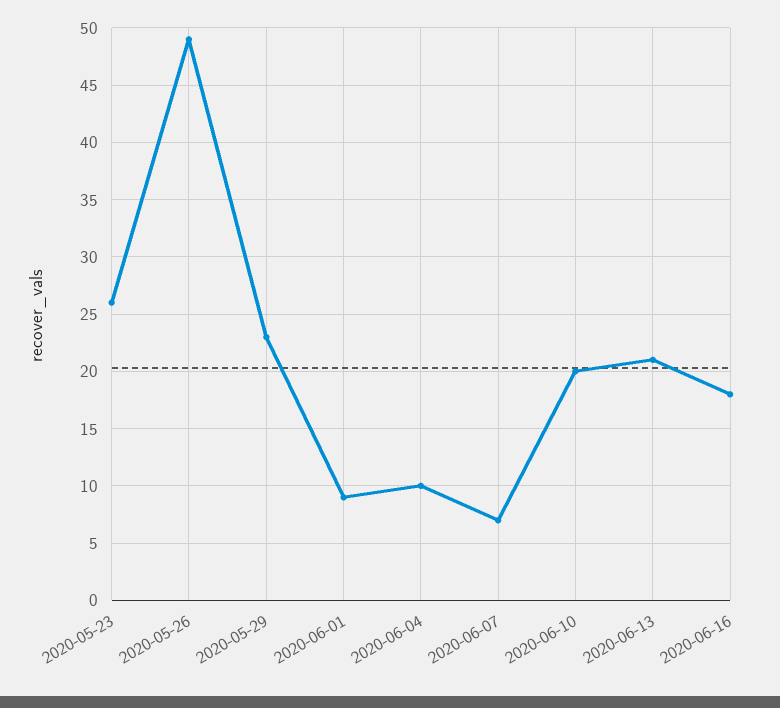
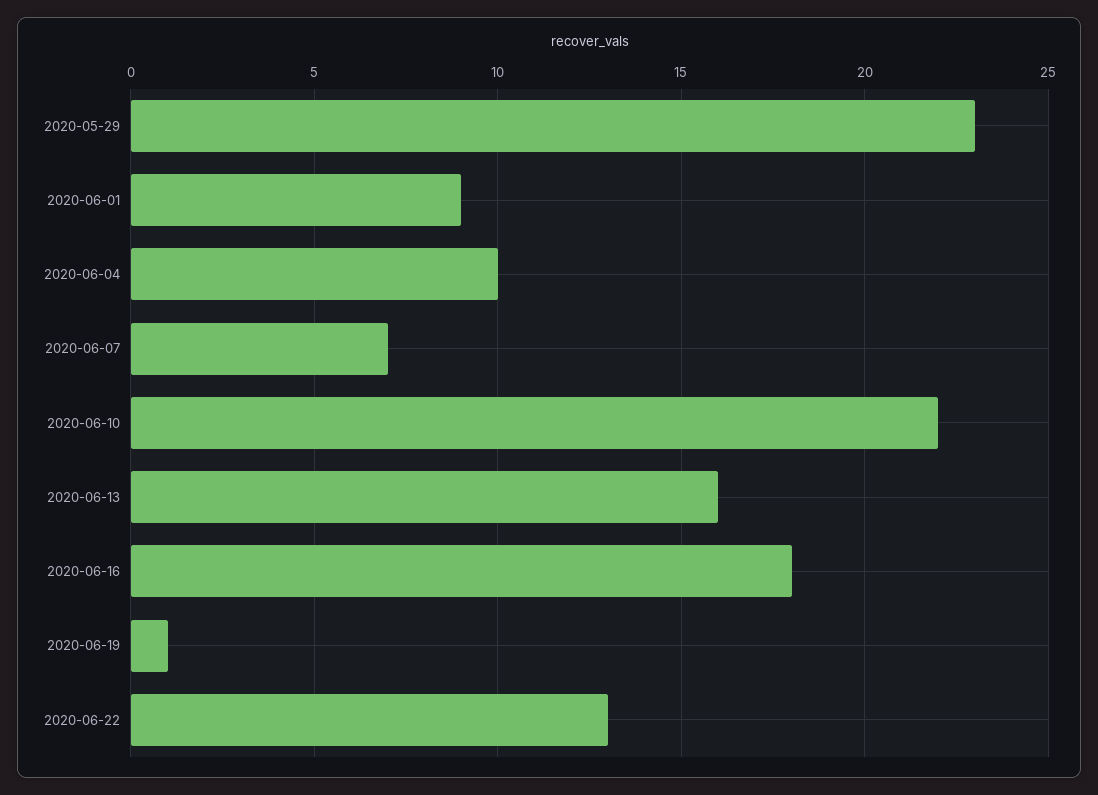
2020-05-23: 26 -> none
2020-05-26: 49 -> none
2020-06-10: 20 -> 22
2020-06-13: 21 -> 16
2020-06-19: none -> 1
2020-06-22: none -> 13

